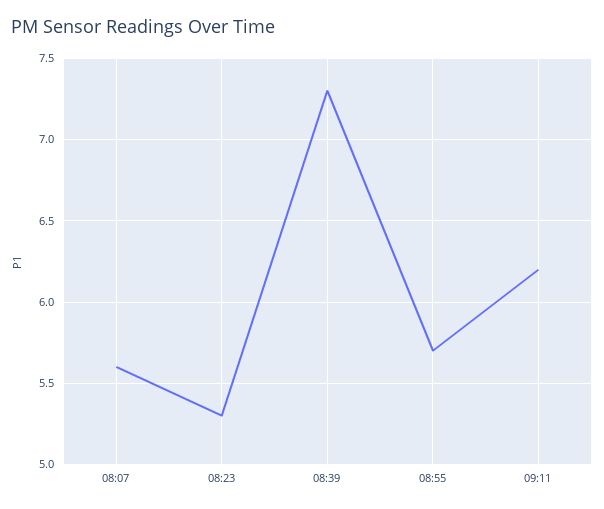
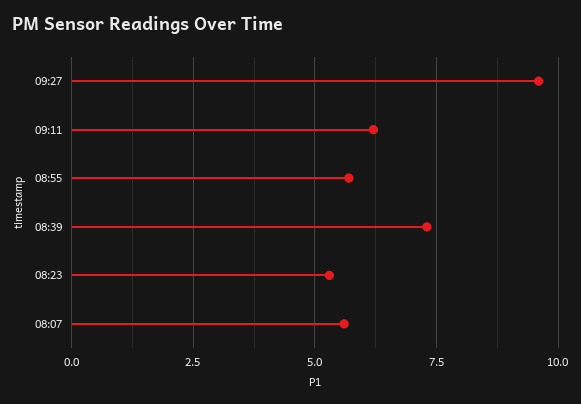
09:27: none -> 9.5

